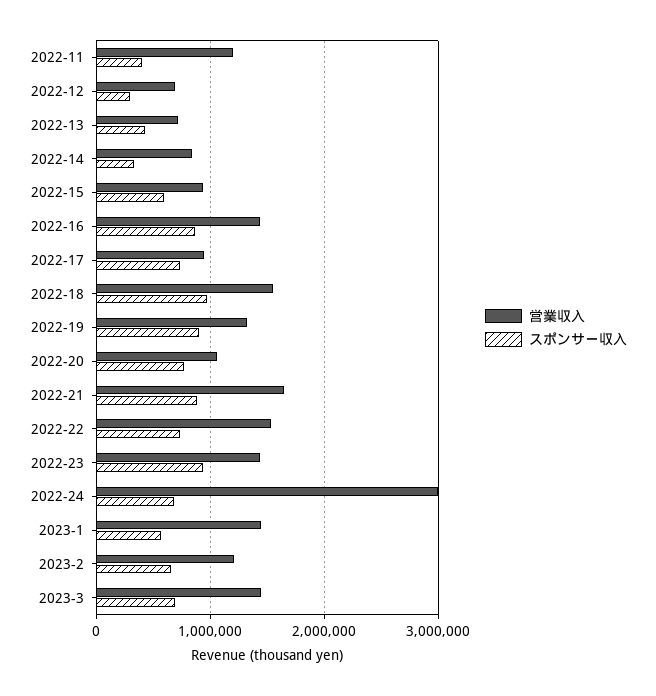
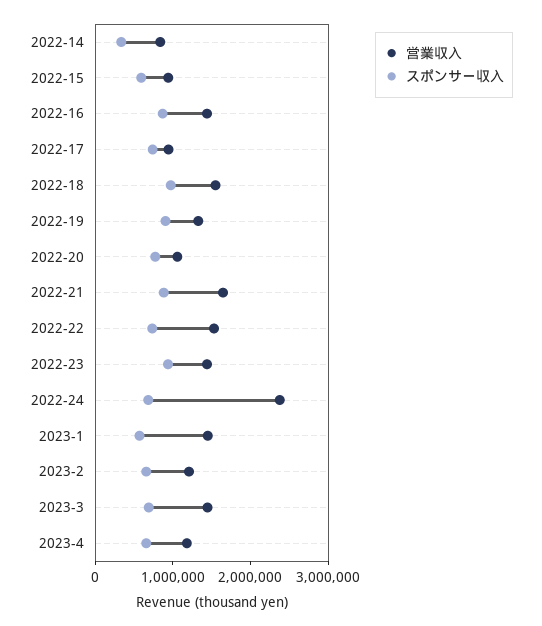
営業収入, 2022-11: 1200000 -> none
スポンサー収入, 2022-11: 400000 -> none
営業収入, 2022-12: 700000 -> none
スポンサー収入, 2022-12: 300000 -> none
営業収入, 2022-13: 700000 -> none
スポンサー収入, 2022-13: 400000 -> none
営業収入, 2022-24: 3000000 -> 2400000
営業収入, 2023-4: none -> 1200000
スポンサー収入, 2023-4: none -> 600000

